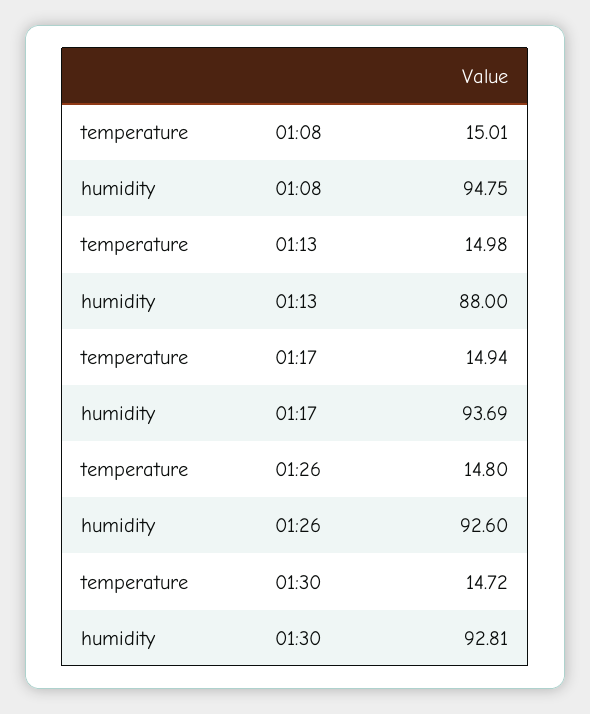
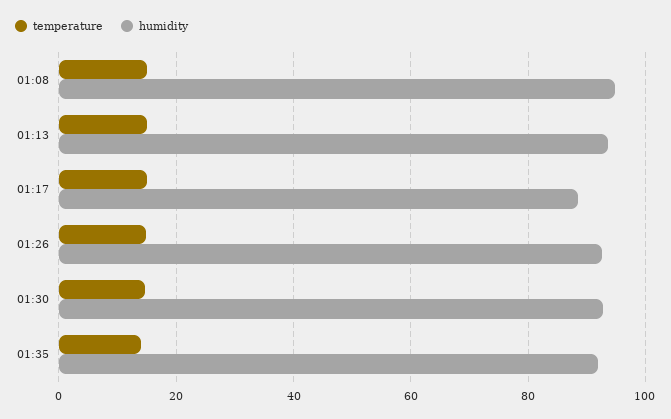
humidity, 01:13: 88 -> 94
humidity, 01:17: 93.69 -> 88
temperature, 01:35: none -> 14
humidity, 01:35: none -> 92

